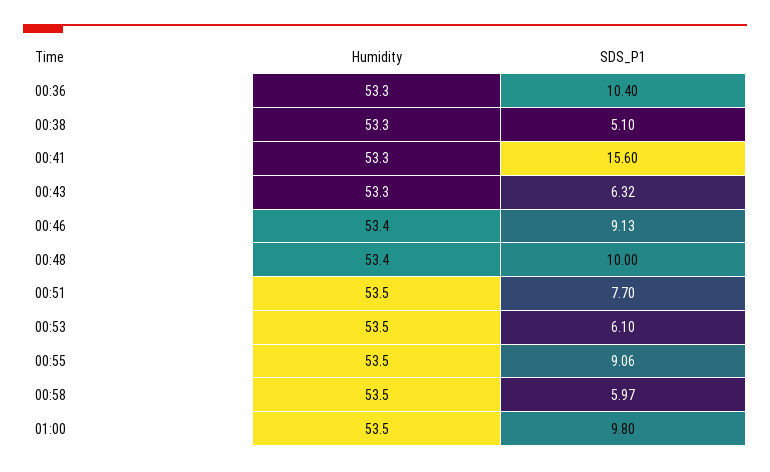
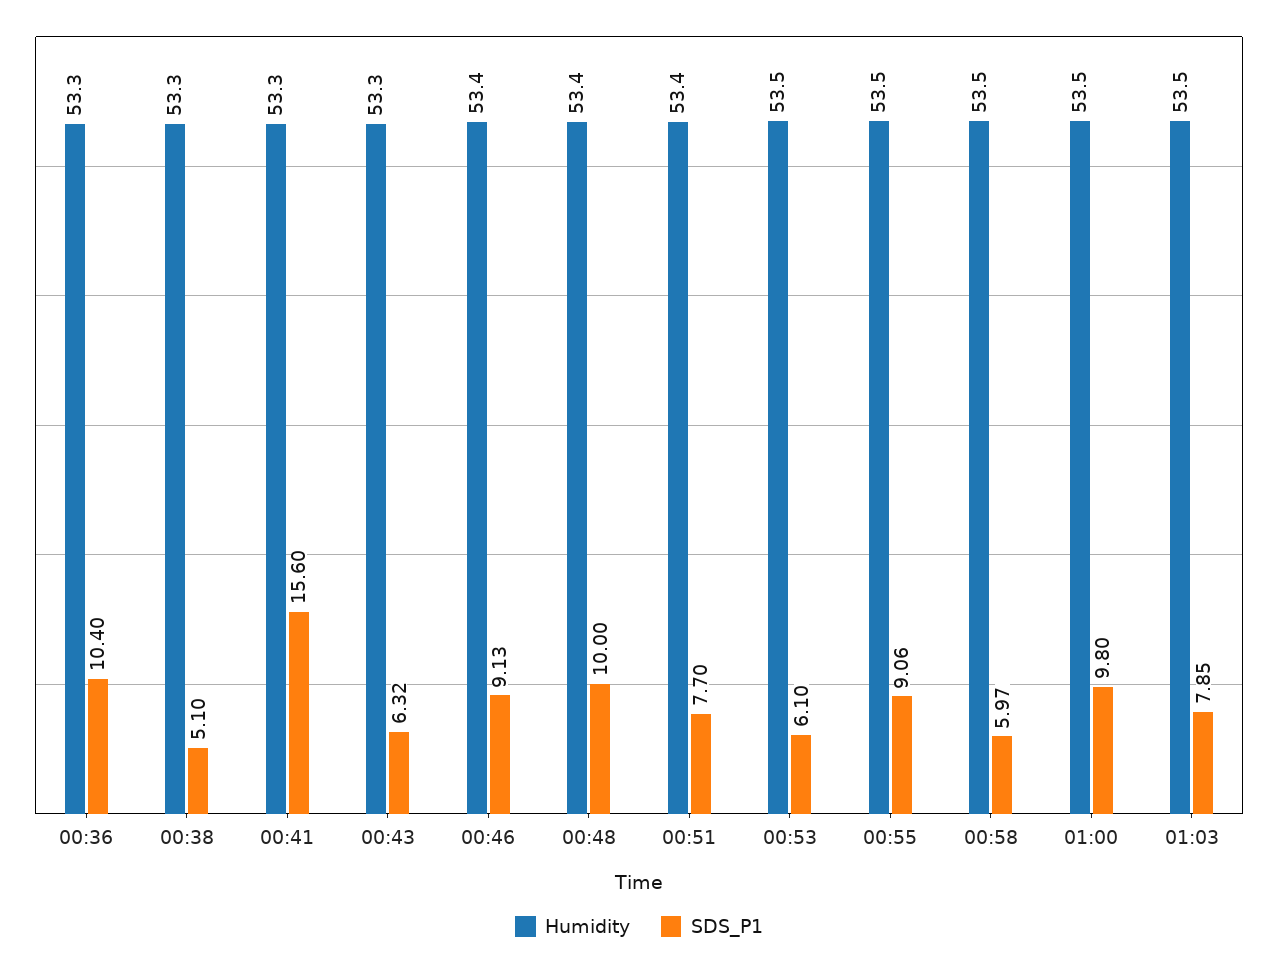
Humidity, 00:51: 53.5 -> 53.4
Humidity, 01:03: none -> 53.5
SDS_P1, 01:03: none -> 7.85

